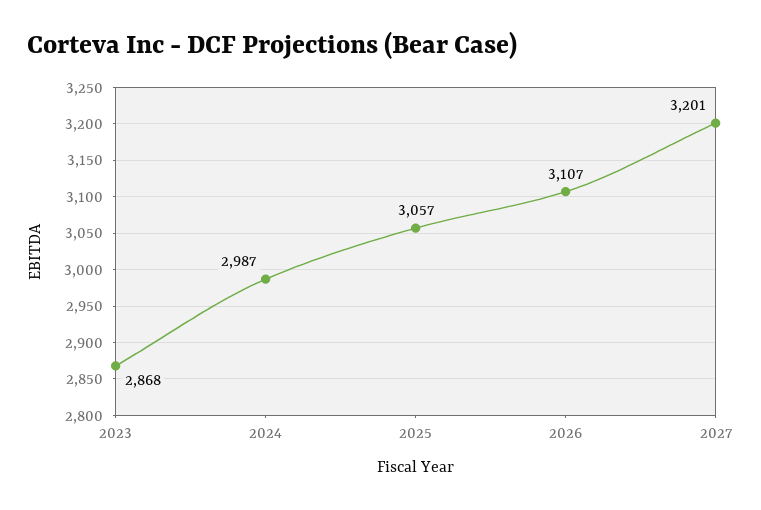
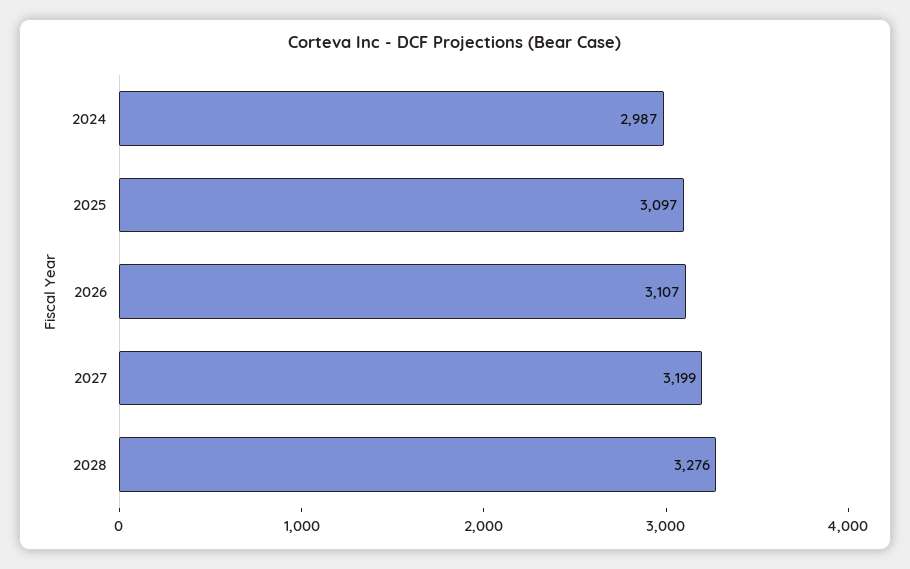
2023: 2868 -> none
2025: 3057 -> 3097
2027: 3201 -> 3199
2028: none -> 3276

